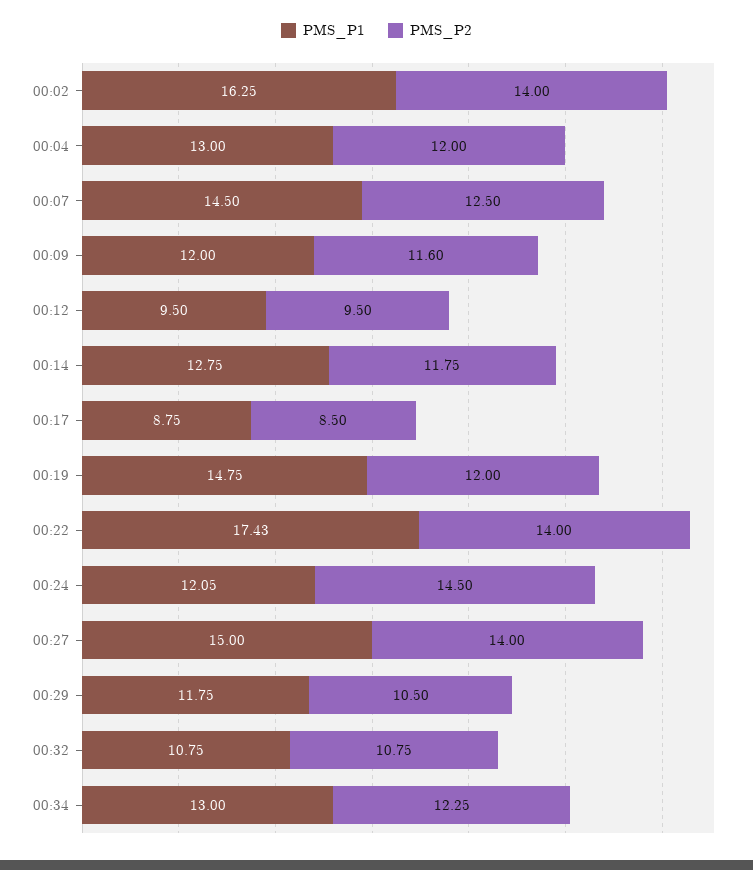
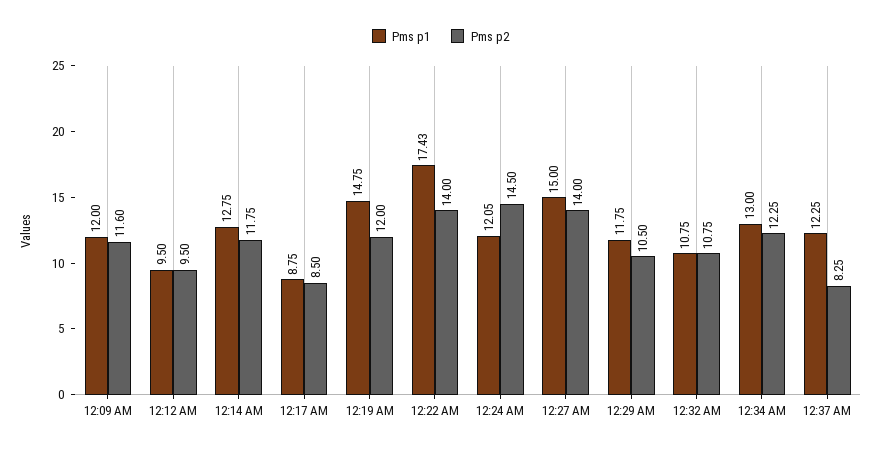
PMS_P1, 00:02: 16.25 -> none
PMS_P2, 00:02: 14 -> none
PMS_P1, 00:04: 13 -> none
PMS_P2, 00:04: 12 -> none
PMS_P1, 00:07: 14.5 -> none
PMS_P2, 00:07: 12.5 -> none
PMS_P1, 12:37 AM: none -> 12.25
PMS_P2, 12:37 AM: none -> 8.25

